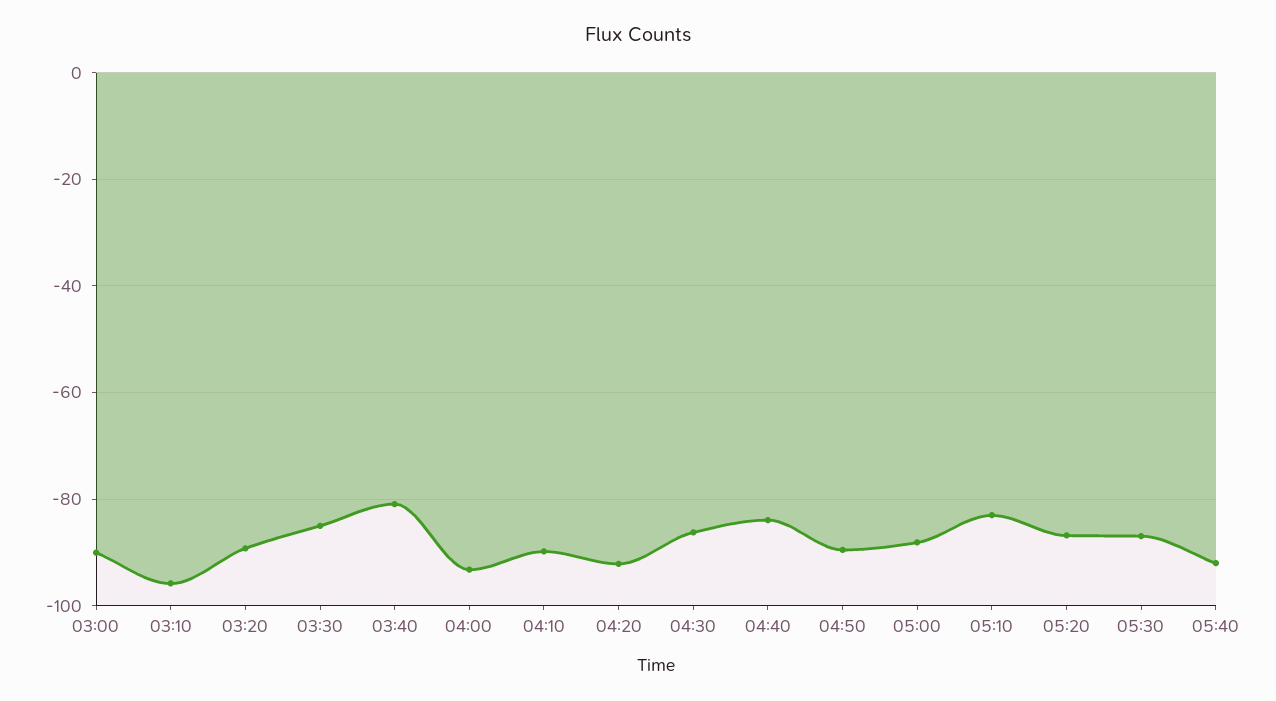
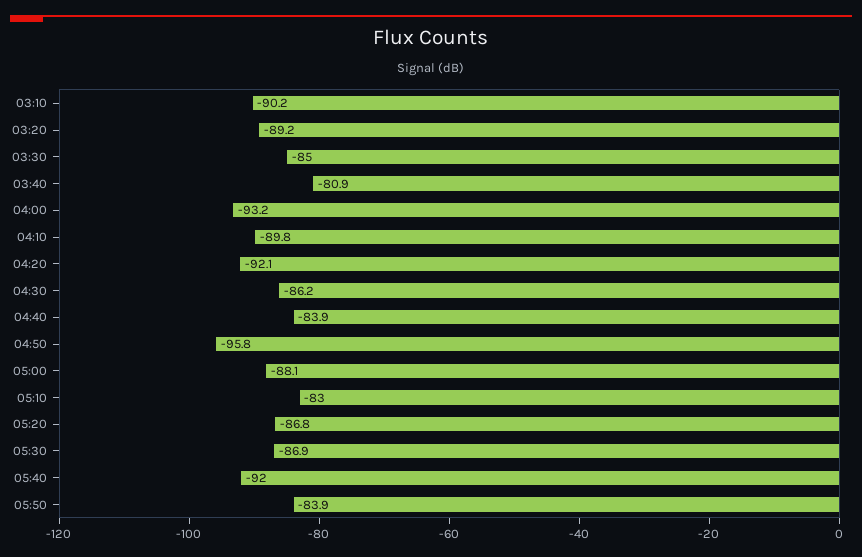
03:00: -90 -> none
03:10: -96 -> -90.2
04:50: -90 -> -95.8
05:50: none -> -83.9

